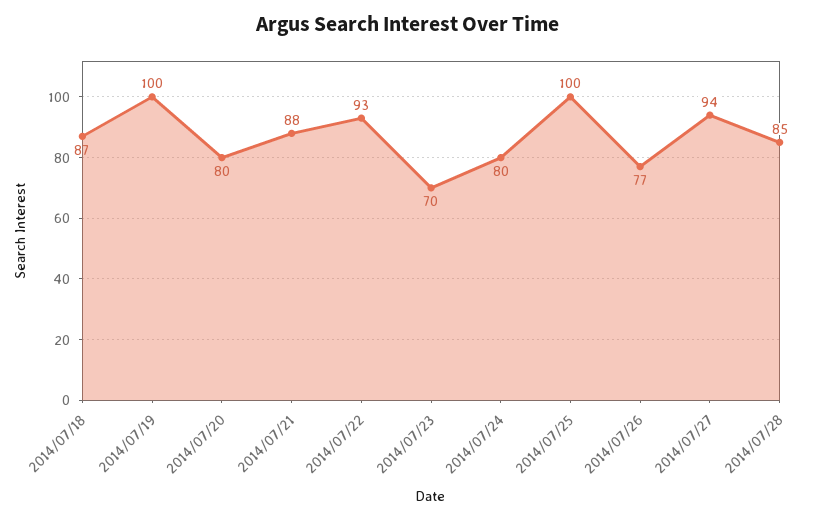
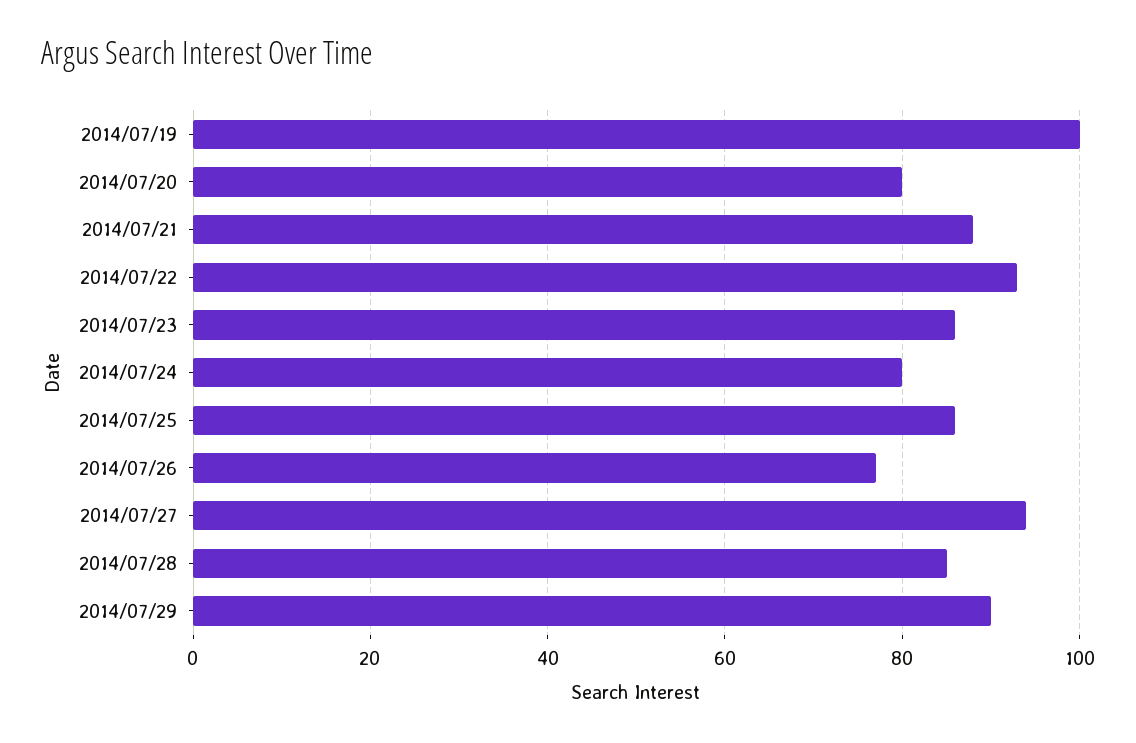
2014/07/18: 87 -> none
2014/07/23: 70 -> 85
2014/07/25: 100 -> 85
2014/07/29: none -> 90

